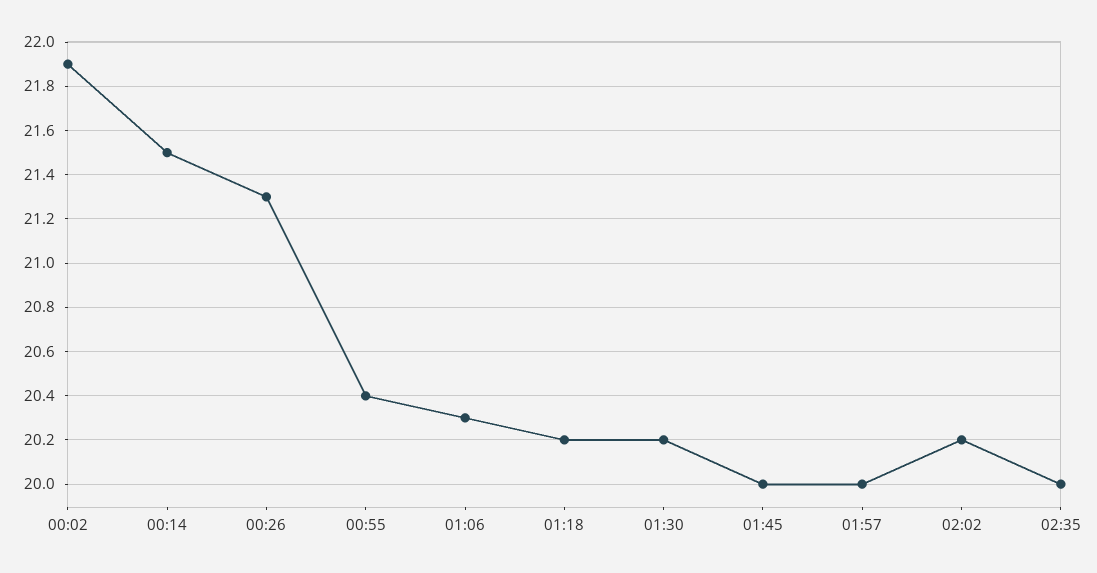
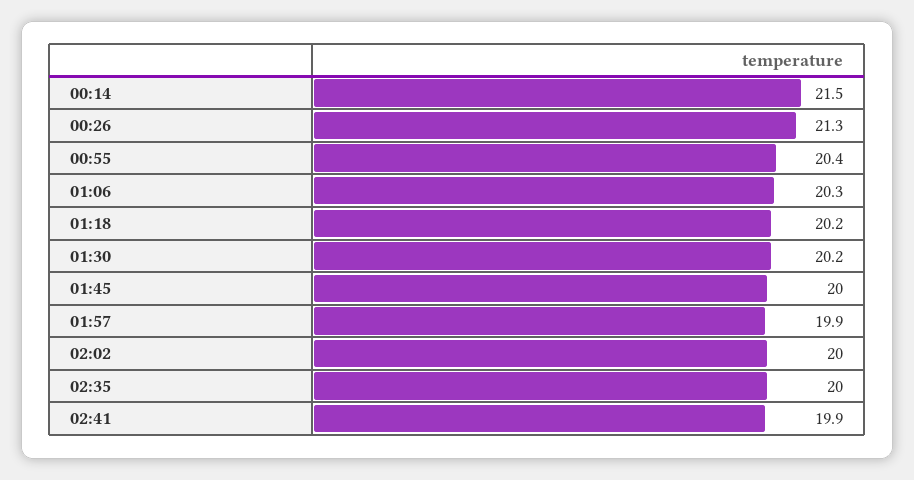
00:02: 21.9 -> none
01:57: 20 -> 19.9
02:02: 20.2 -> 20
02:41: none -> 19.9

